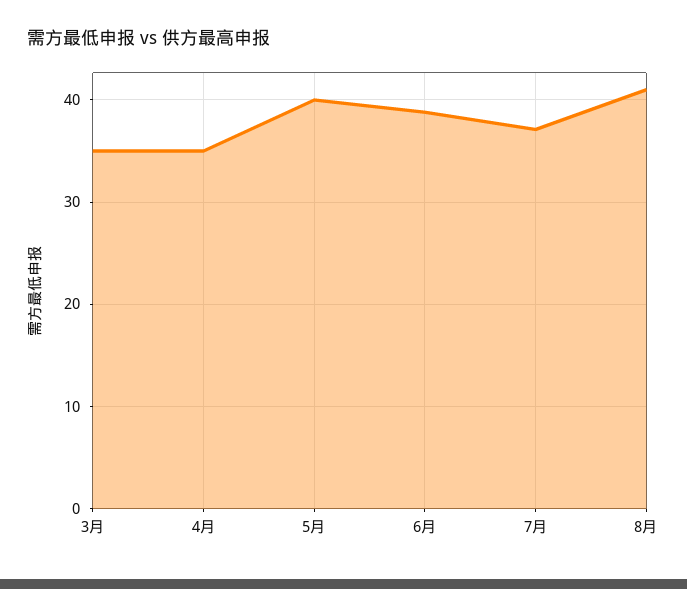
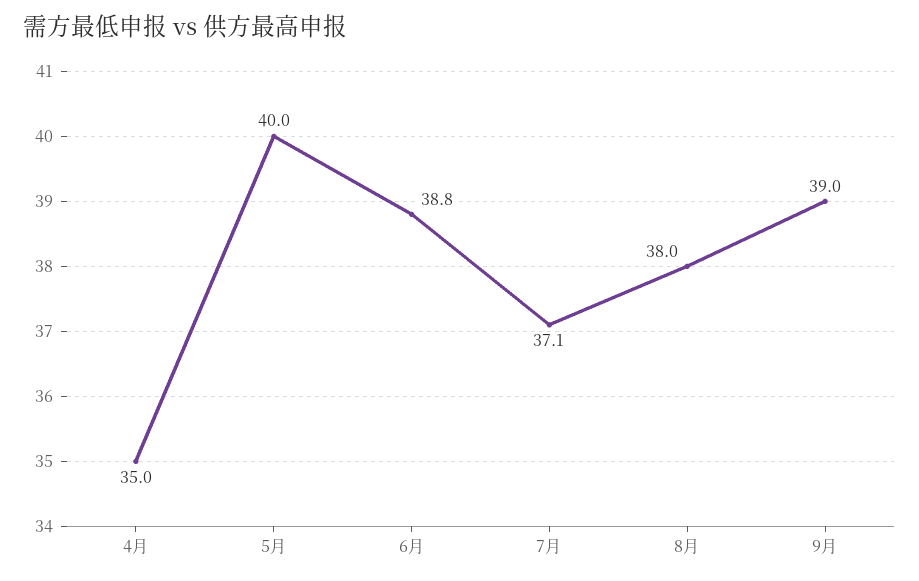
3月: 35 -> none
8月: 41 -> 38
9月: none -> 39

